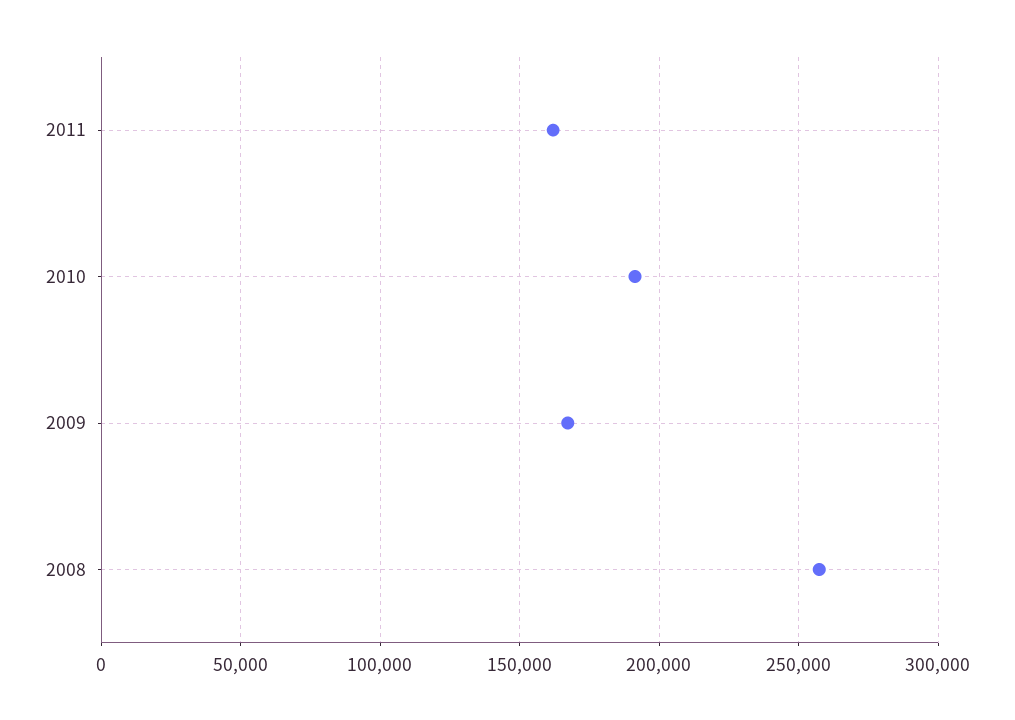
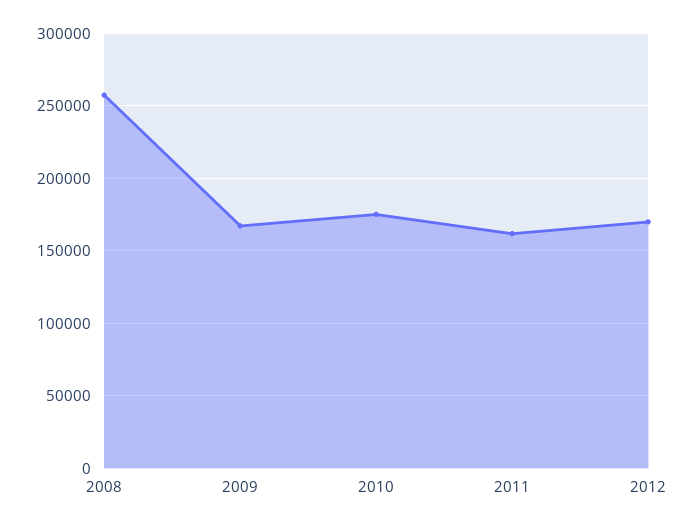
2010: 190000 -> 175000
2012: none -> 170000

